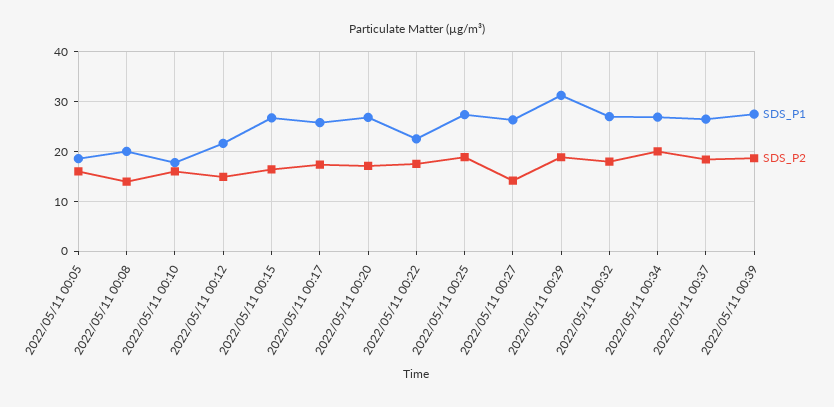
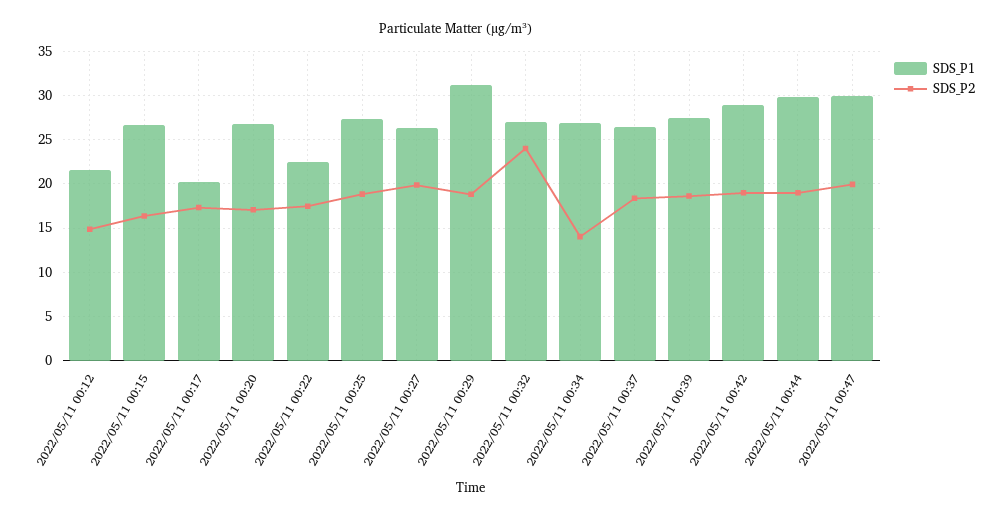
SDS_P1, 2022/05/11 00:05: 18 -> none
SDS_P2, 2022/05/11 00:05: 16 -> none
SDS_P1, 2022/05/11 00:08: 20 -> none
SDS_P2, 2022/05/11 00:08: 14 -> none
SDS_P1, 2022/05/11 00:10: 18 -> none
SDS_P2, 2022/05/11 00:10: 16 -> none
SDS_P1, 2022/05/11 00:17: 26 -> 20
SDS_P2, 2022/05/11 00:27: 14 -> 20
SDS_P2, 2022/05/11 00:32: 18 -> 24
SDS_P2, 2022/05/11 00:34: 20 -> 14
SDS_P1, 2022/05/11 00:42: none -> 29
SDS_P2, 2022/05/11 00:42: none -> 19
SDS_P1, 2022/05/11 00:44: none -> 30
SDS_P2, 2022/05/11 00:44: none -> 19
SDS_P1, 2022/05/11 00:47: none -> 30
SDS_P2, 2022/05/11 00:47: none -> 20

